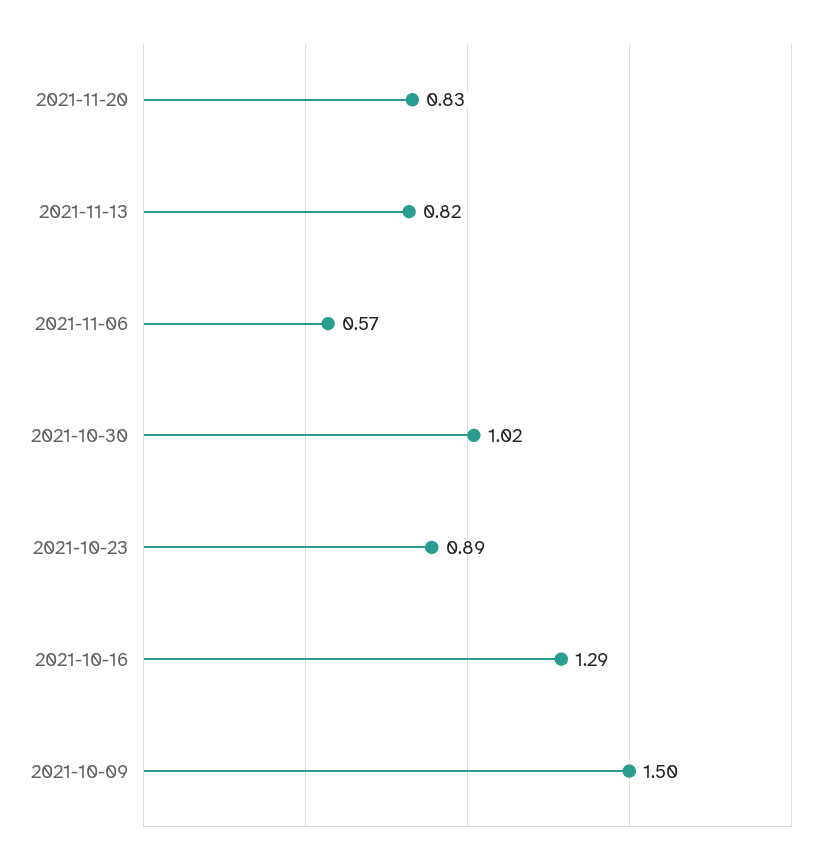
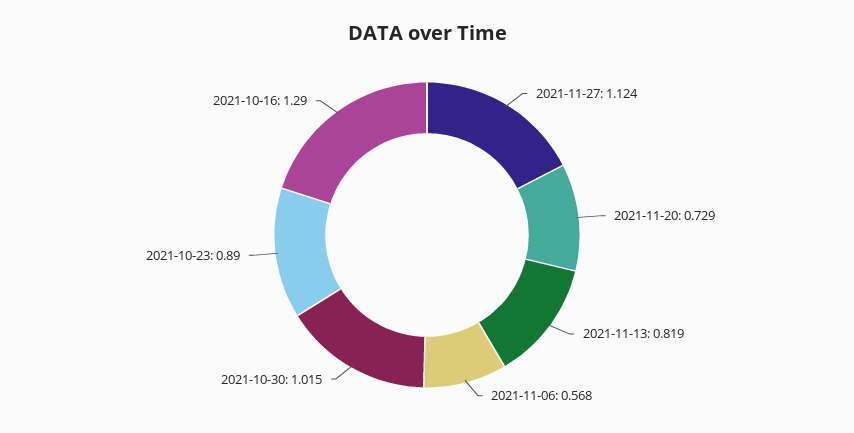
2021-11-20: 0.83 -> 0.729
2021-10-09: 1.5 -> none
2021-11-27: none -> 1.124

